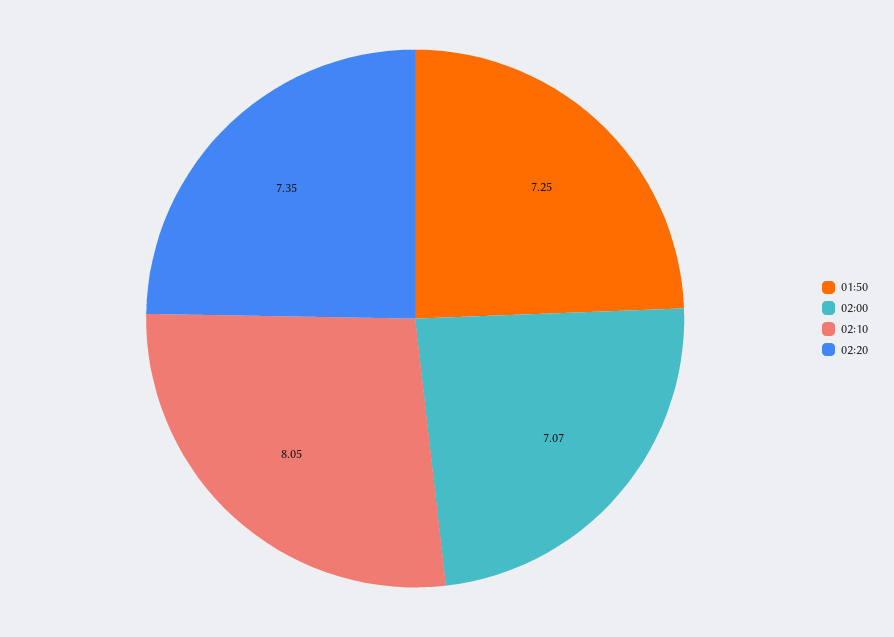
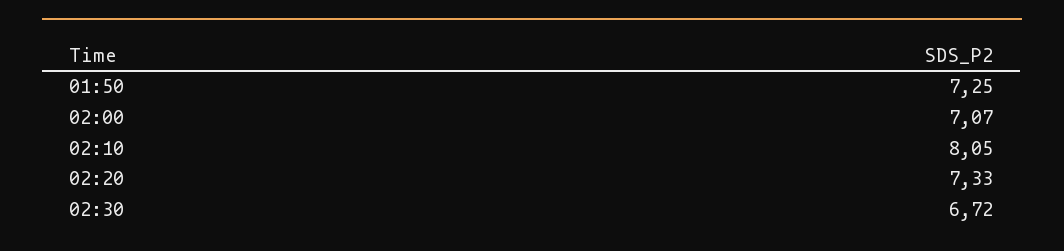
02:20: 7.35 -> 7.33
02:30: none -> 6.72

